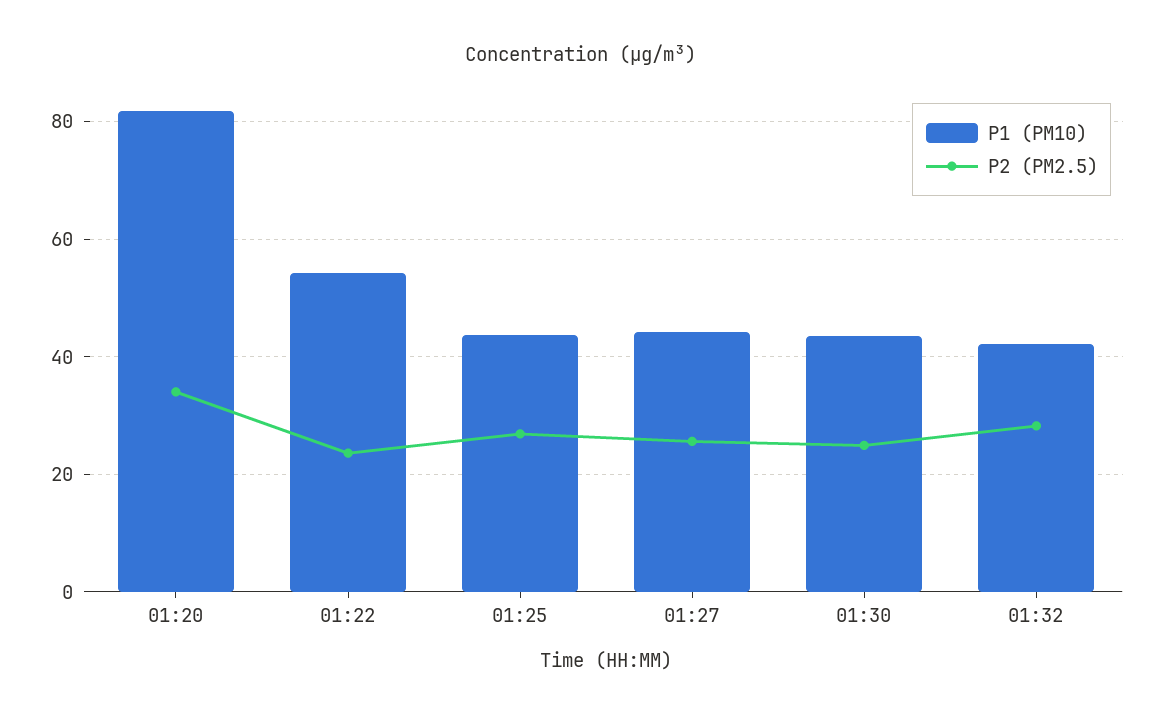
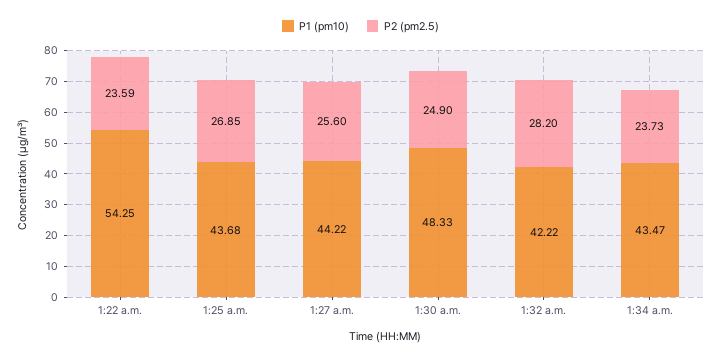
P1 (PM10), 01:20: 82 -> none
P2 (PM2.5), 01:20: 34 -> none
P1 (PM10), 01:30: 44 -> 48.33
P1 (PM10), 1:34 a.m.: none -> 43.47
P2 (PM2.5), 1:34 a.m.: none -> 23.73

